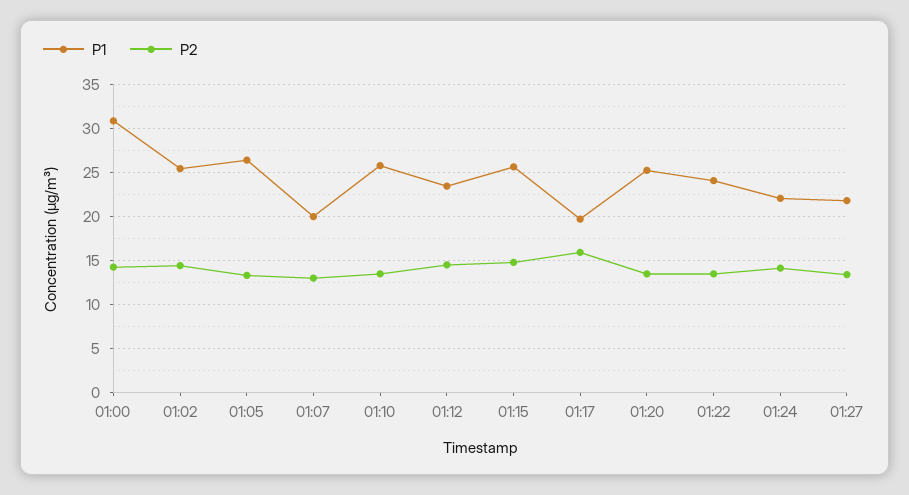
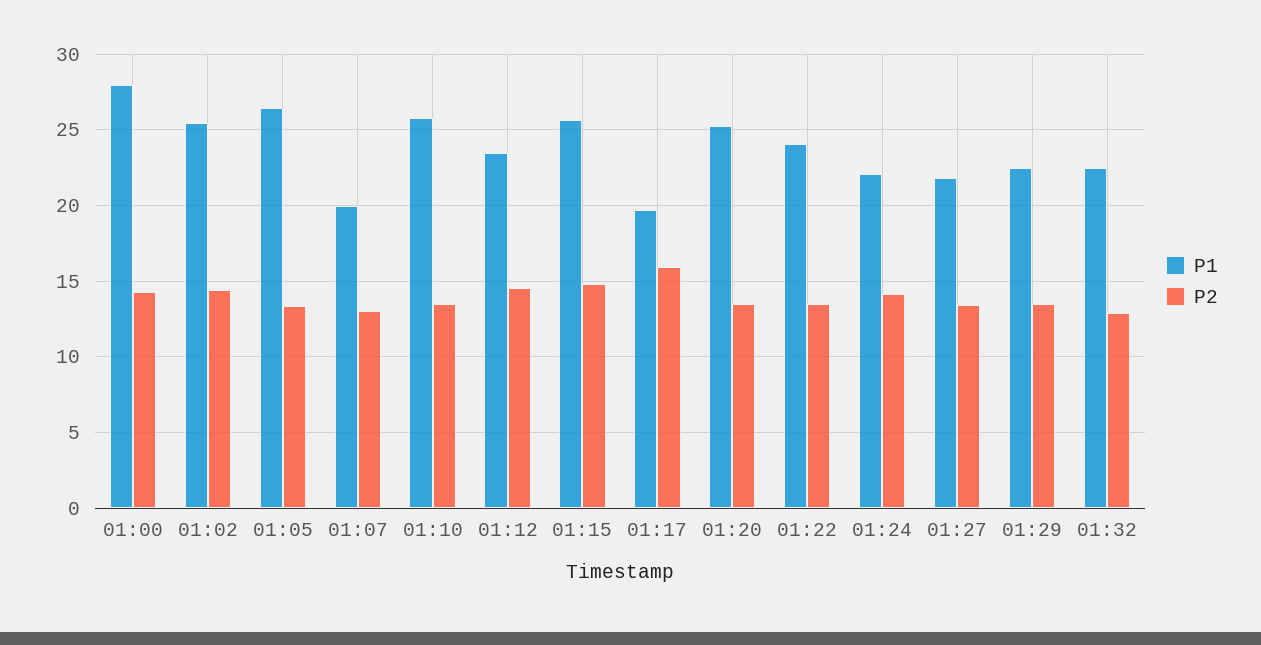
P1, 01:00: 31 -> 28
P1, 01:29: none -> 22.5
P2, 01:29: none -> 13.5
P1, 01:32: none -> 22.5
P2, 01:32: none -> 13

